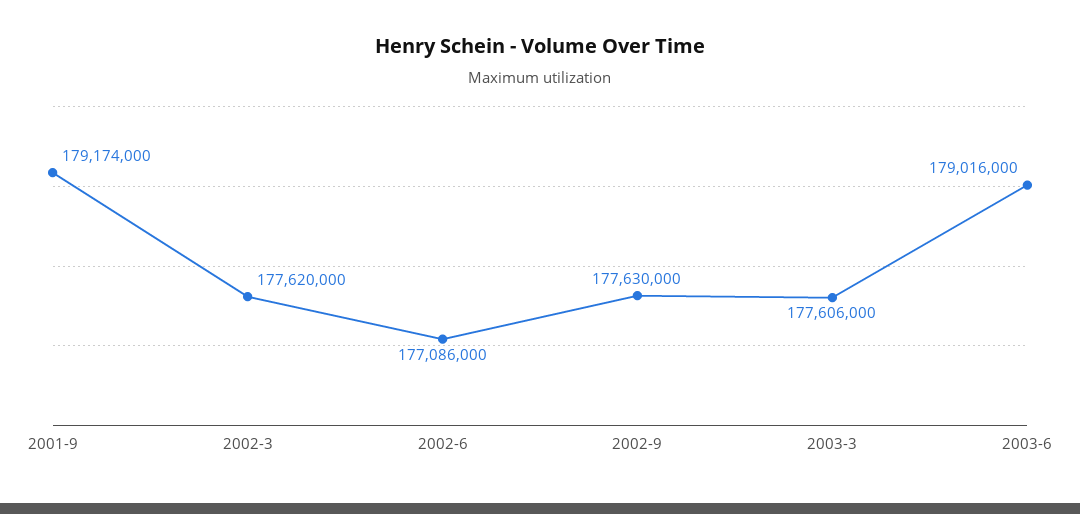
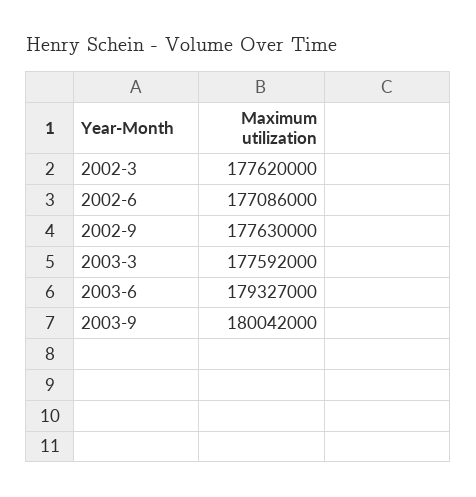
2001-9: 179174000 -> none
2003-3: 177606000 -> 177592000
2003-6: 179016000 -> 179327000
2003-9: none -> 180042000

